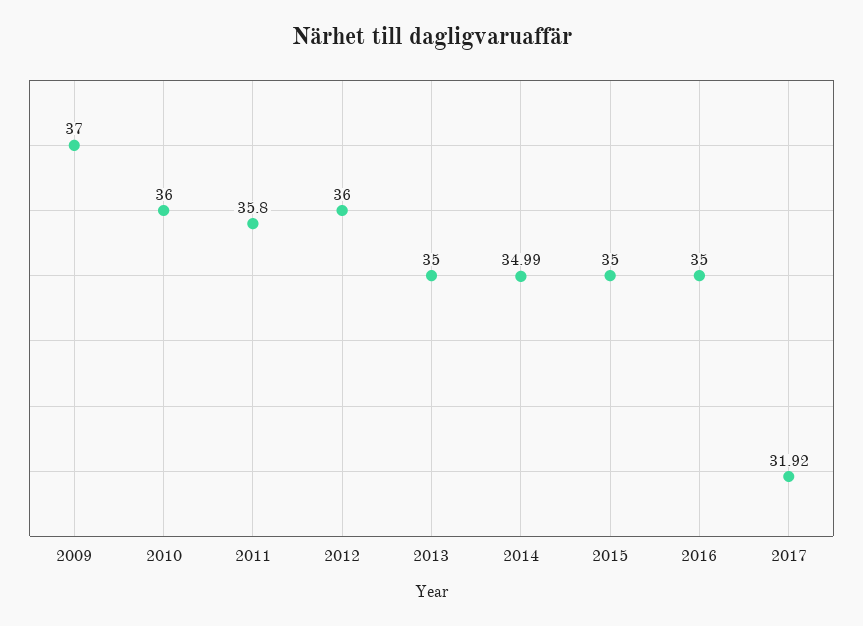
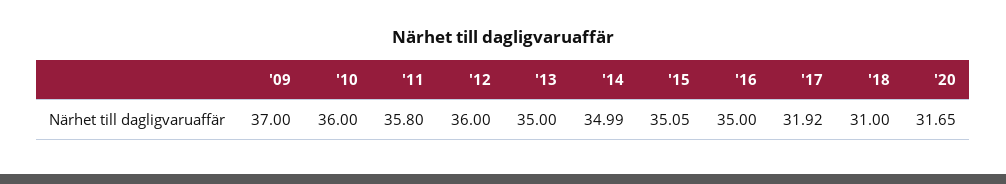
2015: 35 -> 35.05
'18: none -> 31
'20: none -> 31.65

